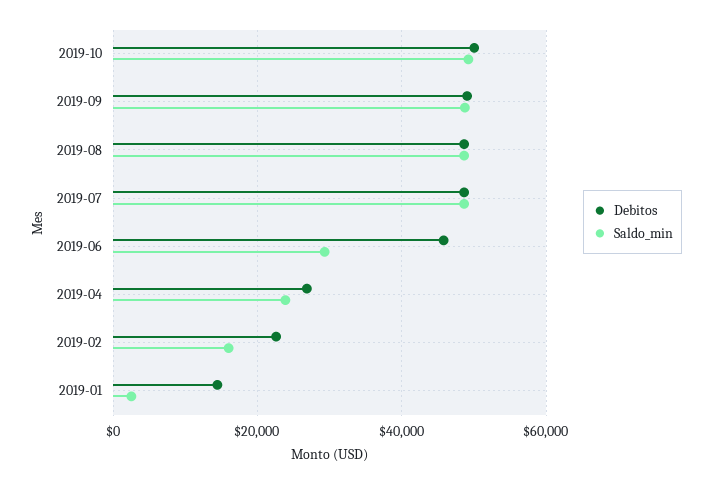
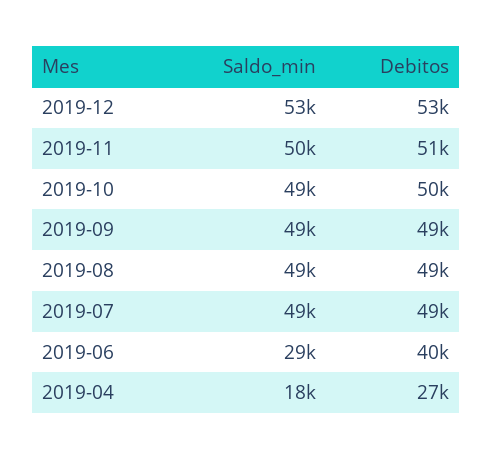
Debitos, 2019-06: 46000 -> 40000
Saldo_min, 2019-04: 24000 -> 18000
Debitos, 2019-02: 22000 -> none
Saldo_min, 2019-02: 16000 -> none
Debitos, 2019-01: 14000 -> none
Saldo_min, 2019-01: 2000 -> none
Saldo_min, 2019-12: none -> 53000
Debitos, 2019-12: none -> 53000
Saldo_min, 2019-11: none -> 50000
Debitos, 2019-11: none -> 51000

